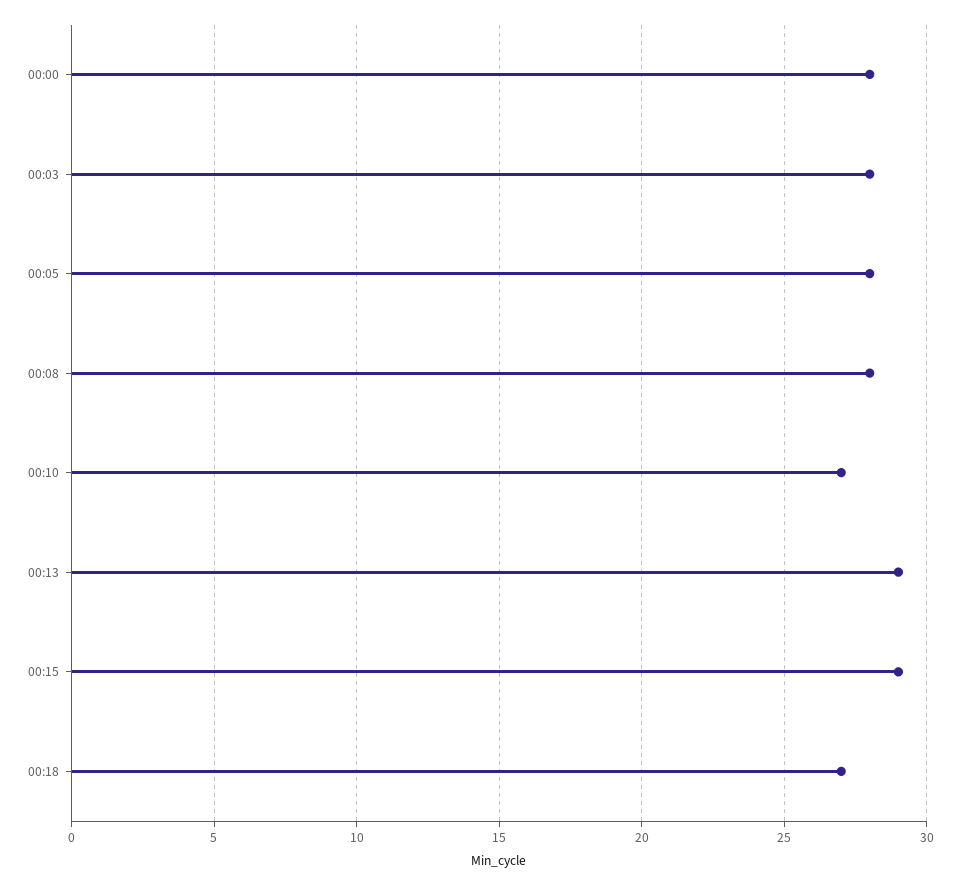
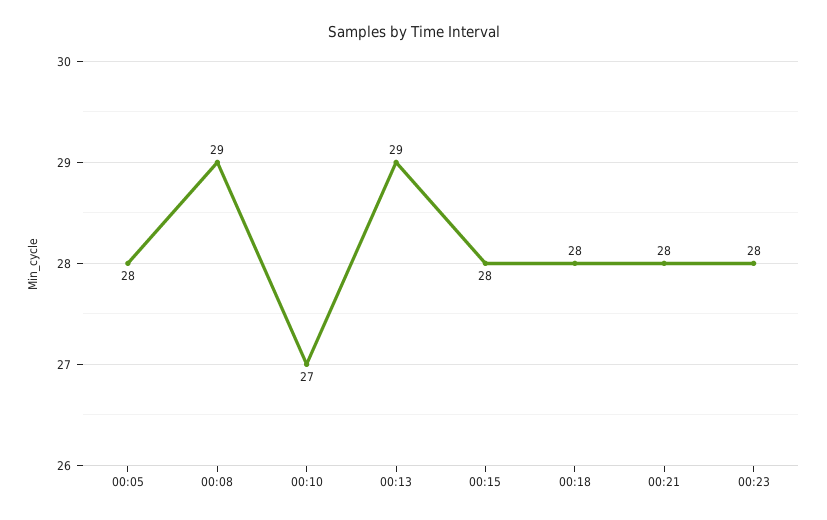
00:00: 28 -> none
00:03: 28 -> none
00:08: 28 -> 29
00:15: 29 -> 28
00:18: 27 -> 28
00:21: none -> 28
00:23: none -> 28

